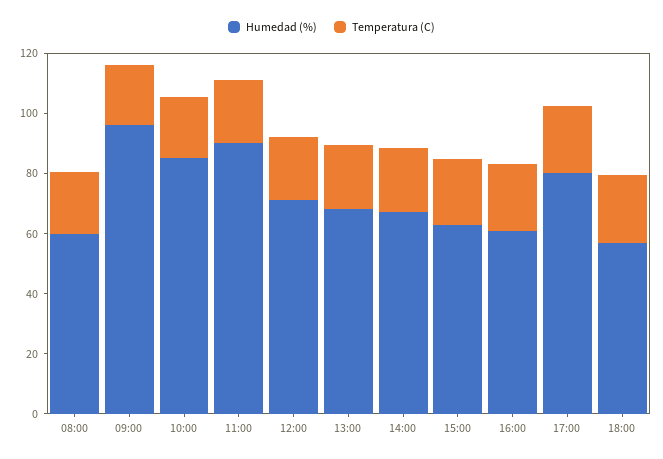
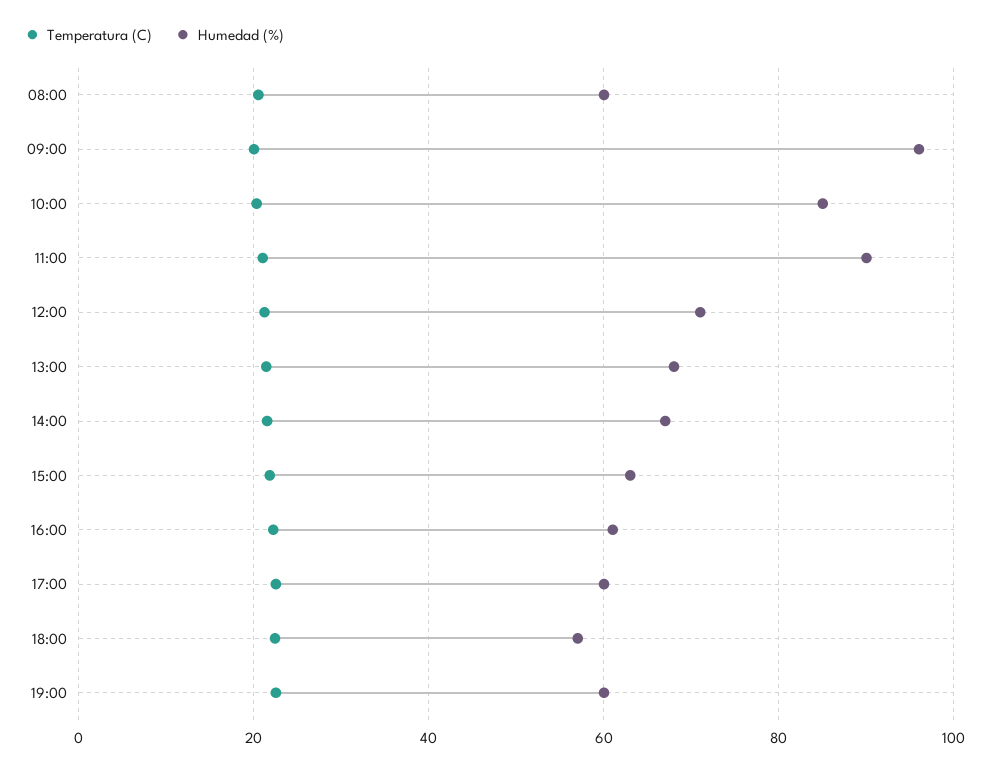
Humedad (%), 17:00: 80 -> 60
Temperatura (C), 19:00: none -> 22
Humedad (%), 19:00: none -> 60

